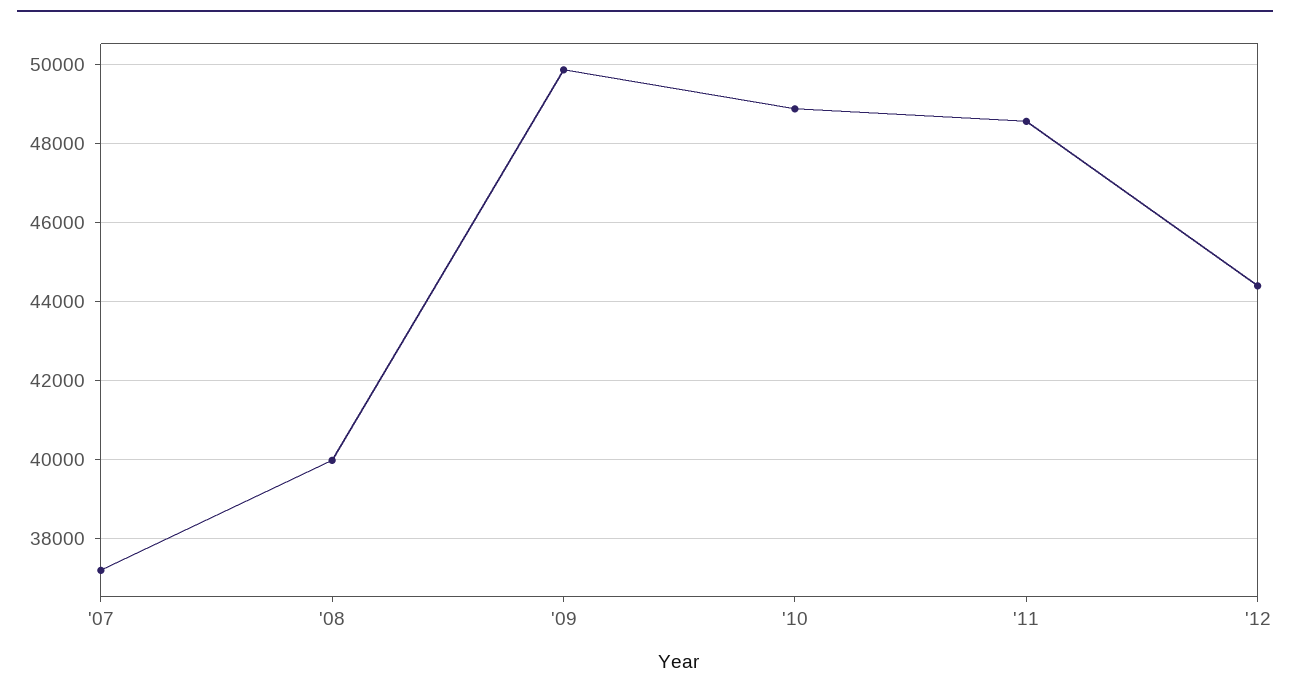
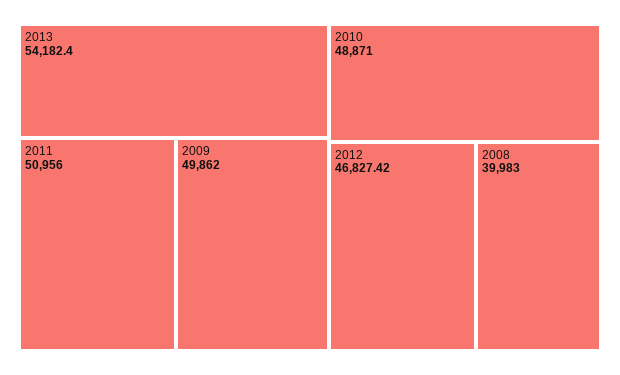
'07: 37200 -> none
'11: 48600 -> 50956
'12: 44400 -> 46827.42
2013: none -> 54182.4

